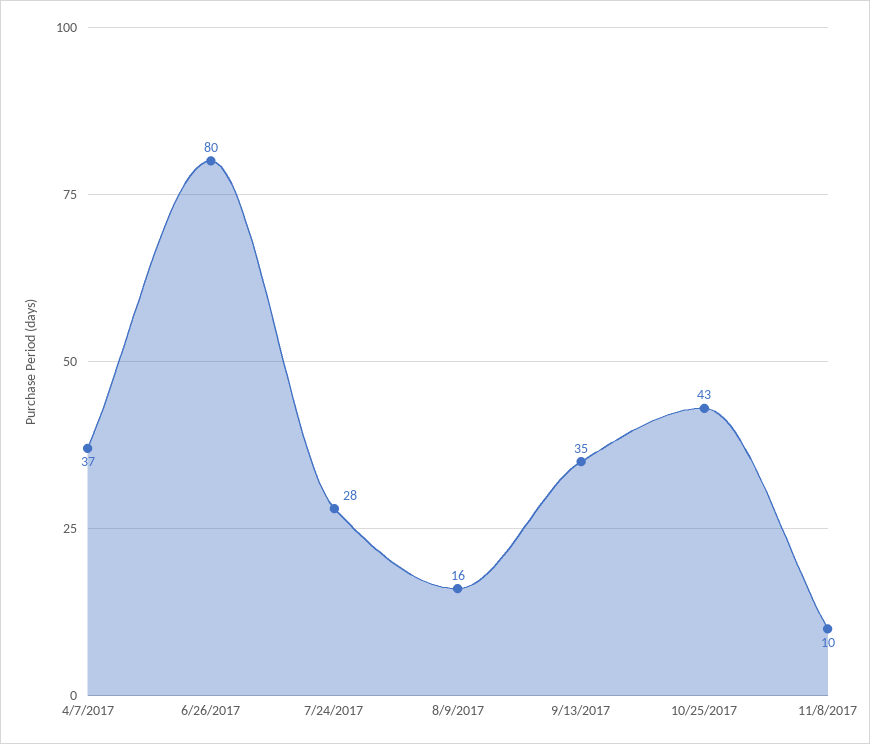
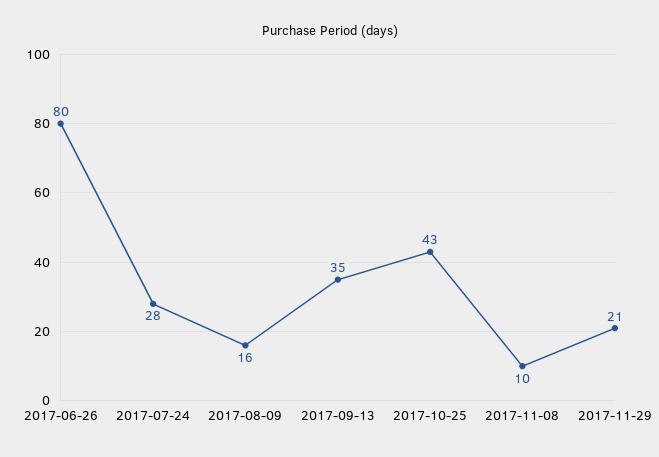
4/7/2017: 37 -> none
2017-11-29: none -> 21

